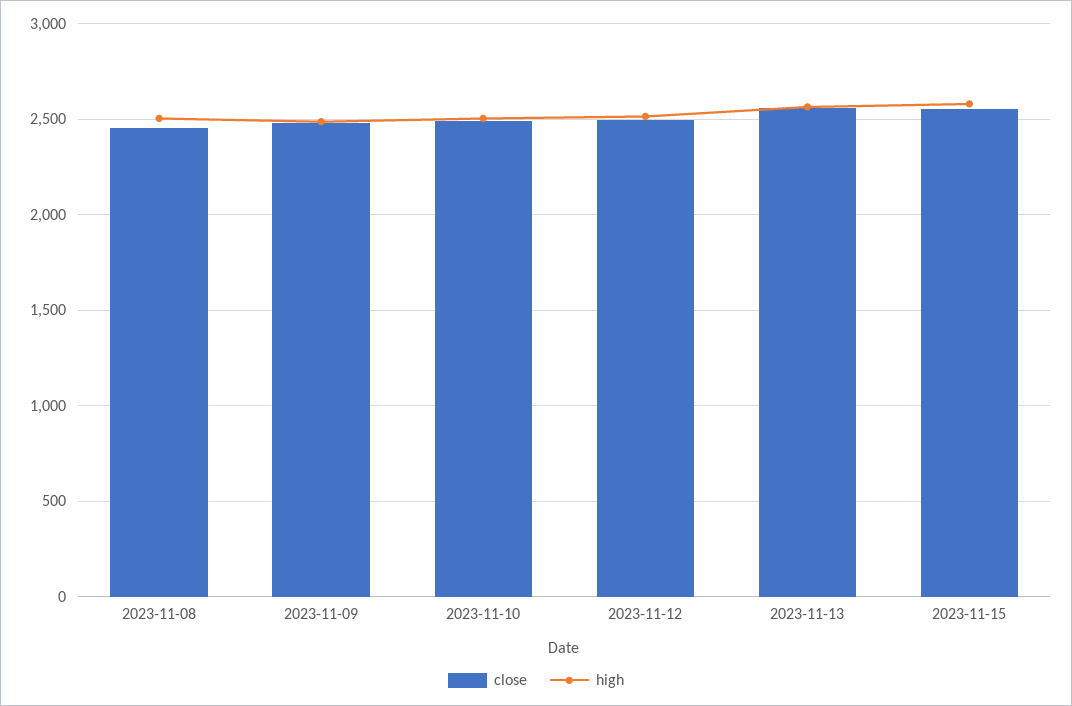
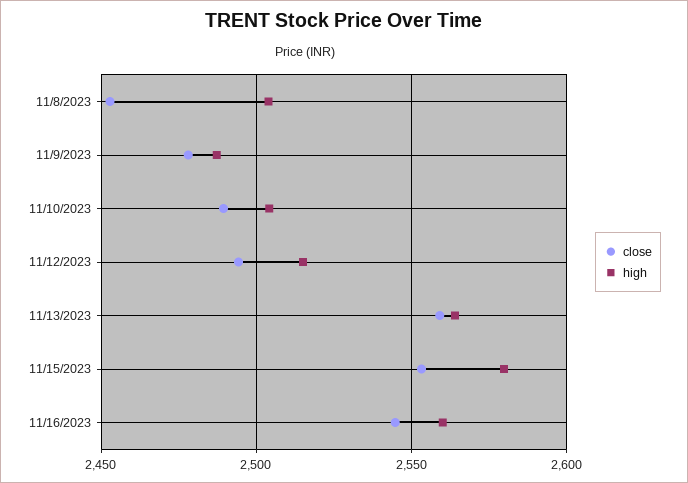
close, 11/16/2023: none -> 2545
high, 11/16/2023: none -> 2560

